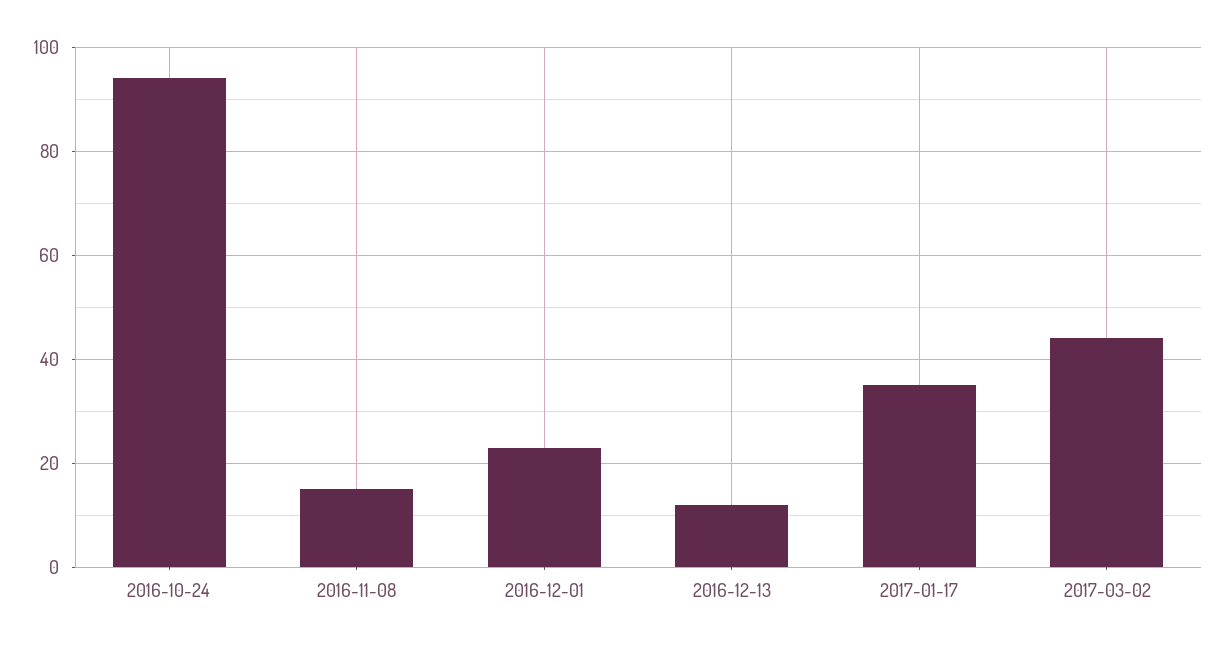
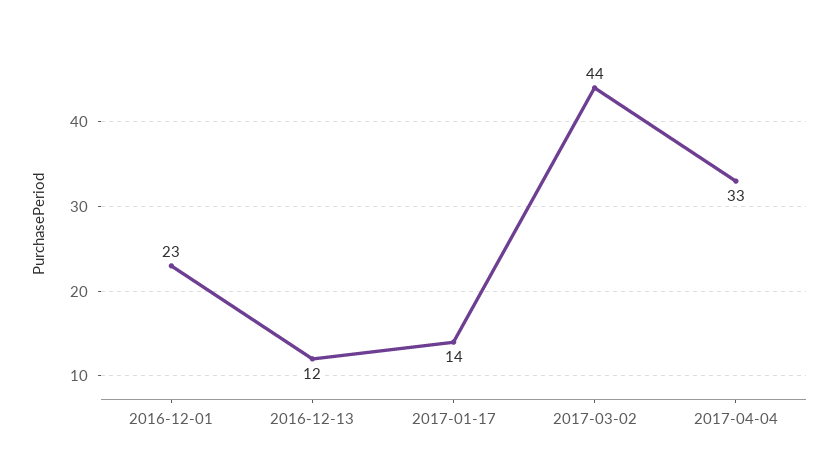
2016-10-24: 95 -> none
2016-11-08: 15 -> none
2017-01-17: 35 -> 14
2017-04-04: none -> 33

